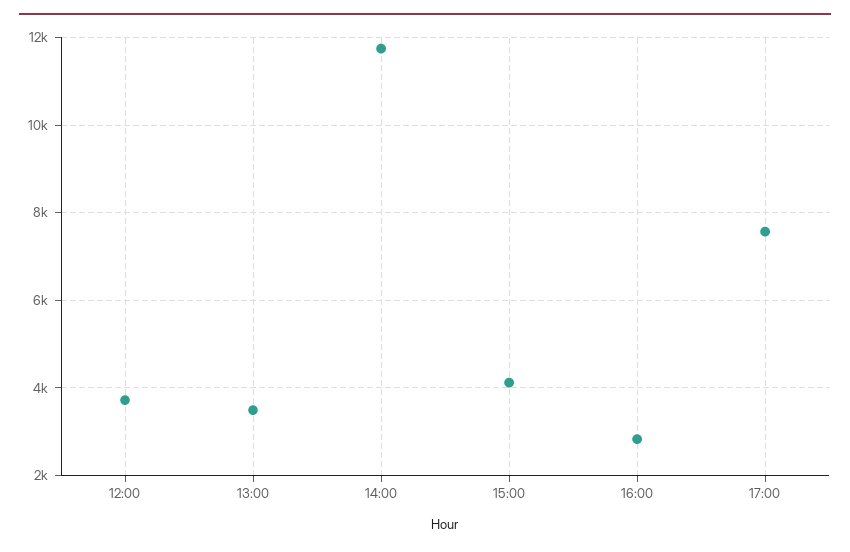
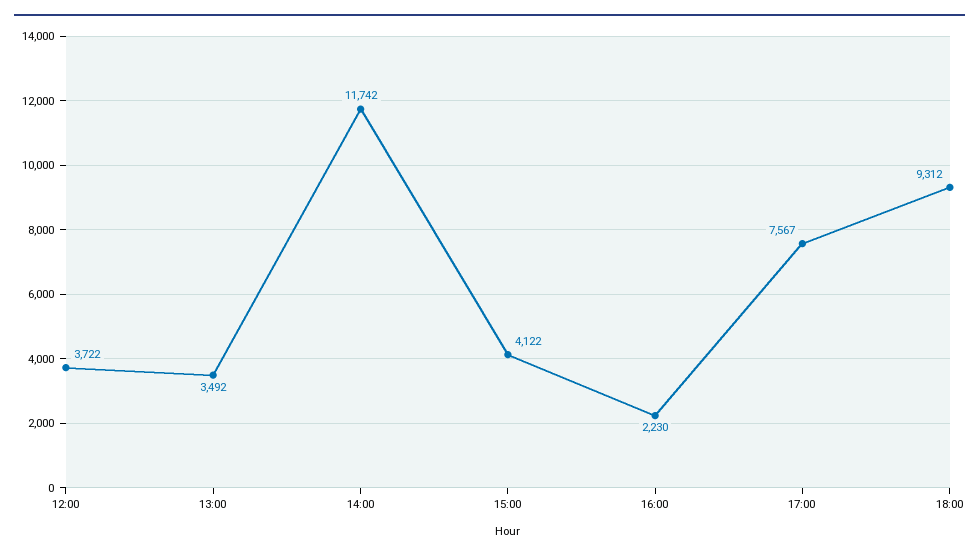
16:00: 2800 -> 2230
18:00: none -> 9312

